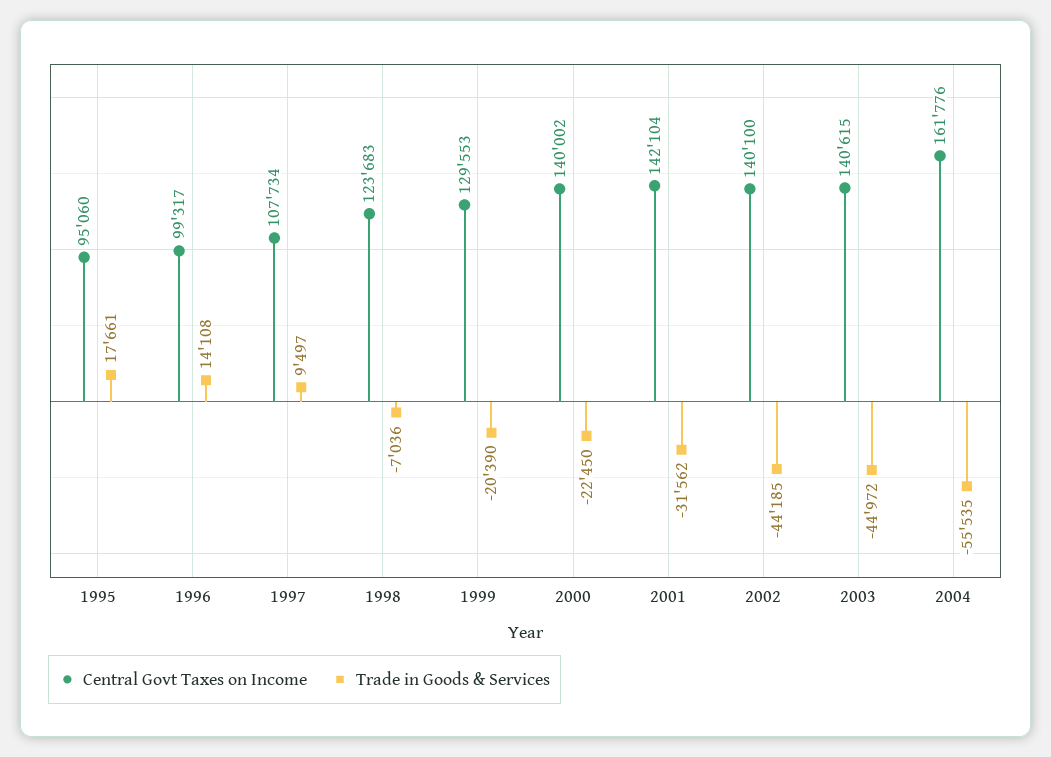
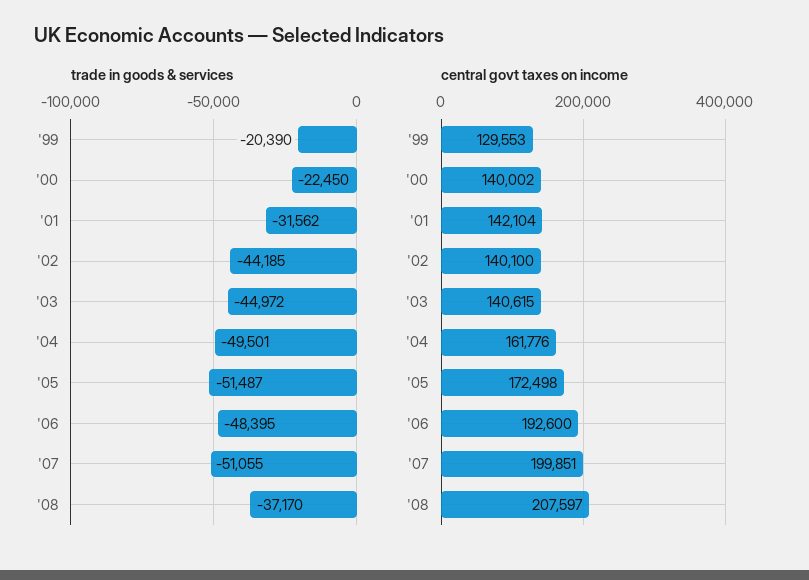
Central Govt Taxes on Income, 1995: 95060 -> none
Trade in Goods & Services, 1995: 17661 -> none
Central Govt Taxes on Income, 1996: 99317 -> none
Trade in Goods & Services, 1996: 14108 -> none
Central Govt Taxes on Income, 1997: 107734 -> none
Trade in Goods & Services, 1997: 9497 -> none
Central Govt Taxes on Income, 1998: 123683 -> none
Trade in Goods & Services, 1998: -7036 -> none
Trade in Goods & Services, 2004: -55535 -> -49501
Trade in Goods & Services, '05: none -> -51487
Trade in Goods & Services, '06: none -> -48395
Trade in Goods & Services, '07: none -> -51055
Trade in Goods & Services, '08: none -> -37170
Central Govt Taxes on Income, '05: none -> 172498
Central Govt Taxes on Income, '06: none -> 192600
Central Govt Taxes on Income, '07: none -> 199851
Central Govt Taxes on Income, '08: none -> 207597

